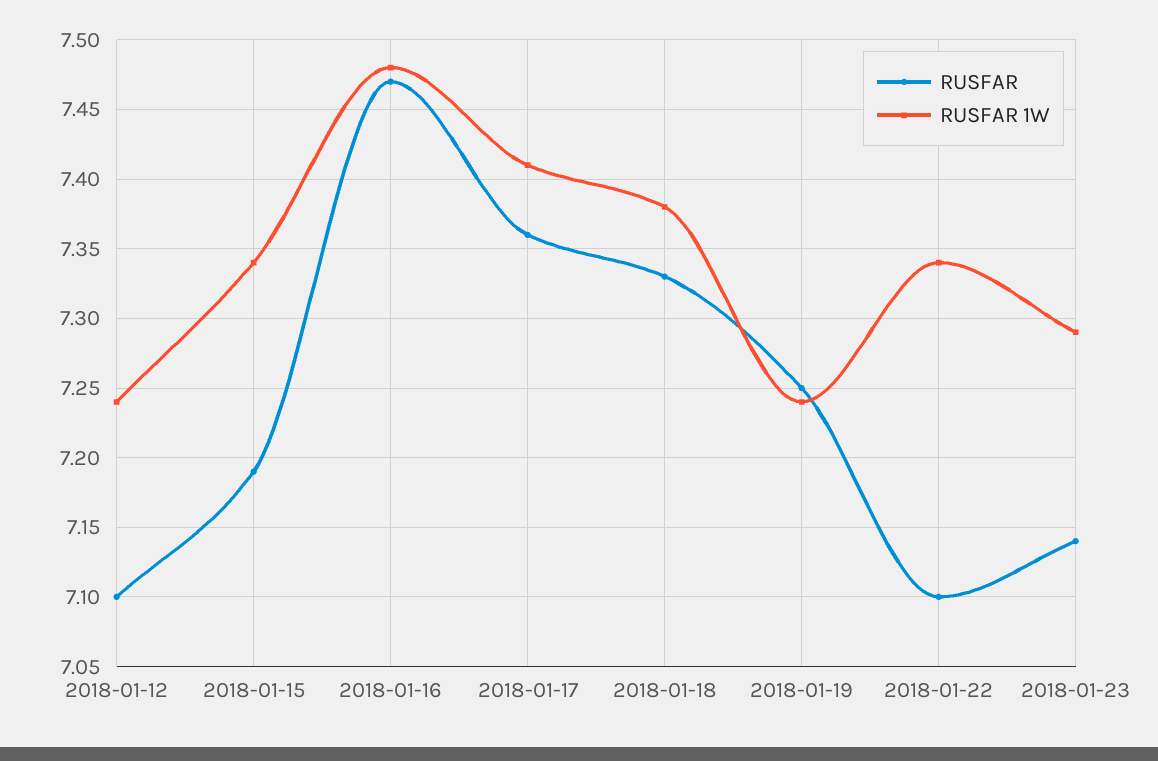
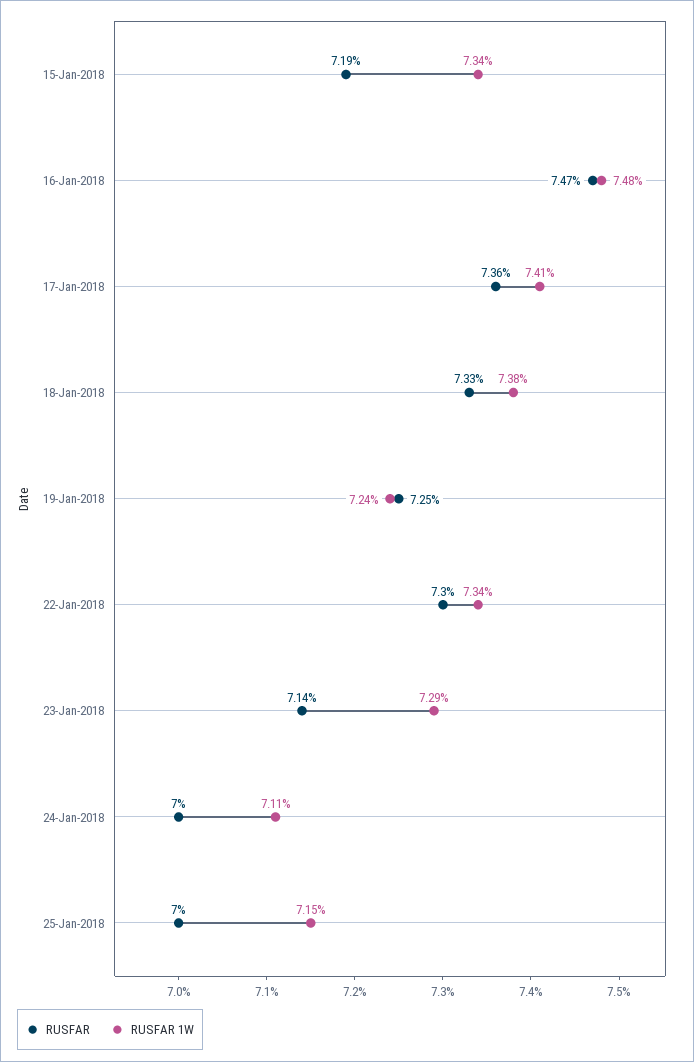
RUSFAR, 2018-01-12: 7.1 -> none
RUSFAR 1W, 2018-01-12: 7.24 -> none
RUSFAR, 2018-01-22: 7.1 -> 7.3
RUSFAR, 24-Jan-2018: none -> 7
RUSFAR 1W, 24-Jan-2018: none -> 7.11
RUSFAR, 25-Jan-2018: none -> 7
RUSFAR 1W, 25-Jan-2018: none -> 7.15

